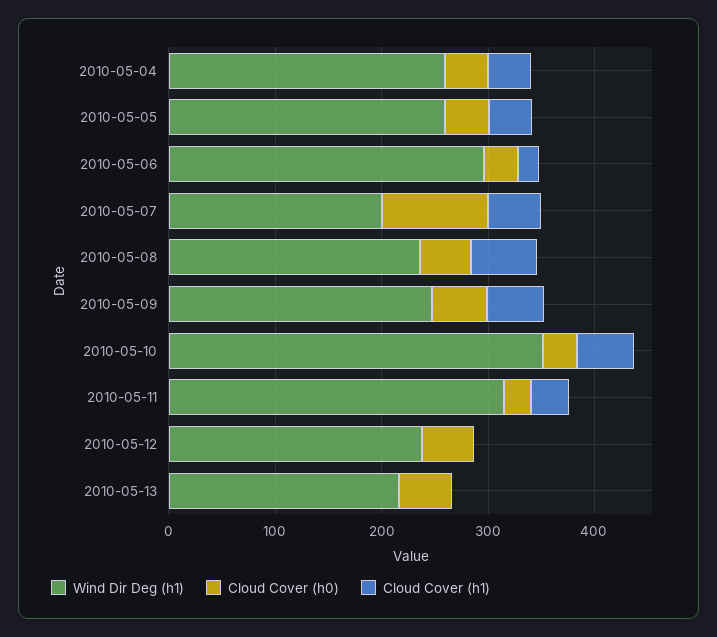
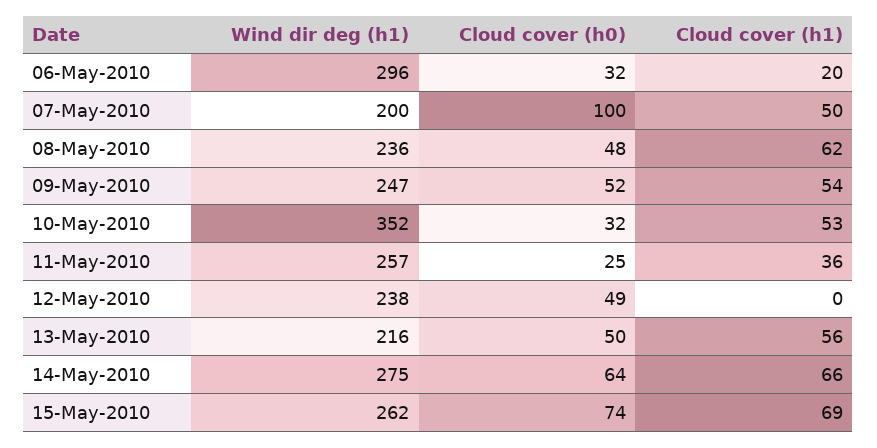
Wind Dir Deg (h1), 2010-05-04: 260 -> none
Cloud Cover (h0), 2010-05-04: 40 -> none
Cloud Cover (h1), 2010-05-04: 40 -> none
Wind Dir Deg (h1), 2010-05-05: 260 -> none
Cloud Cover (h0), 2010-05-05: 40 -> none
Cloud Cover (h1), 2010-05-05: 40 -> none
Wind Dir Deg (h1), 2010-05-11: 320 -> 257
Cloud Cover (h1), 2010-05-13: 0 -> 56
Wind Dir Deg (h1), 14-May-2010: none -> 275
Cloud Cover (h0), 14-May-2010: none -> 64
Cloud Cover (h1), 14-May-2010: none -> 66
Wind Dir Deg (h1), 15-May-2010: none -> 262
Cloud Cover (h0), 15-May-2010: none -> 74
Cloud Cover (h1), 15-May-2010: none -> 69

